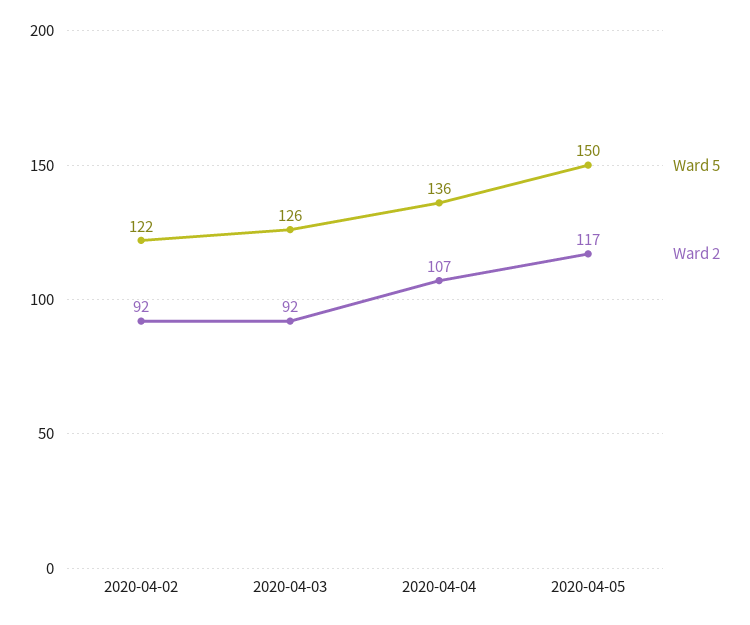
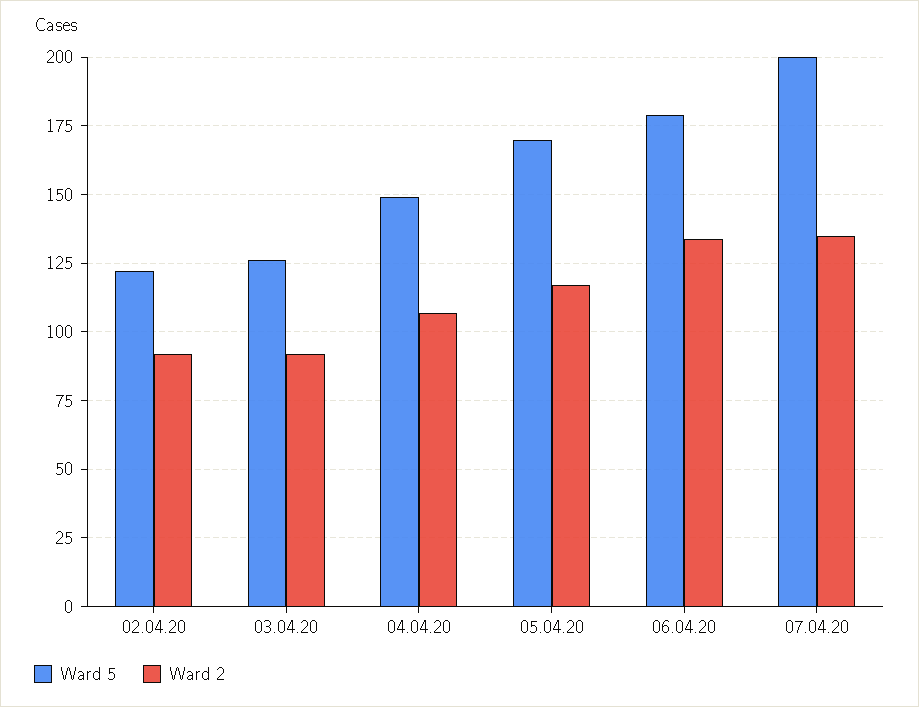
Ward 5, 2020-04-04: 136 -> 150
Ward 5, 2020-04-05: 150 -> 170
Ward 5, 06.04.20: none -> 180
Ward 2, 06.04.20: none -> 135
Ward 5, 07.04.20: none -> 200
Ward 2, 07.04.20: none -> 135

